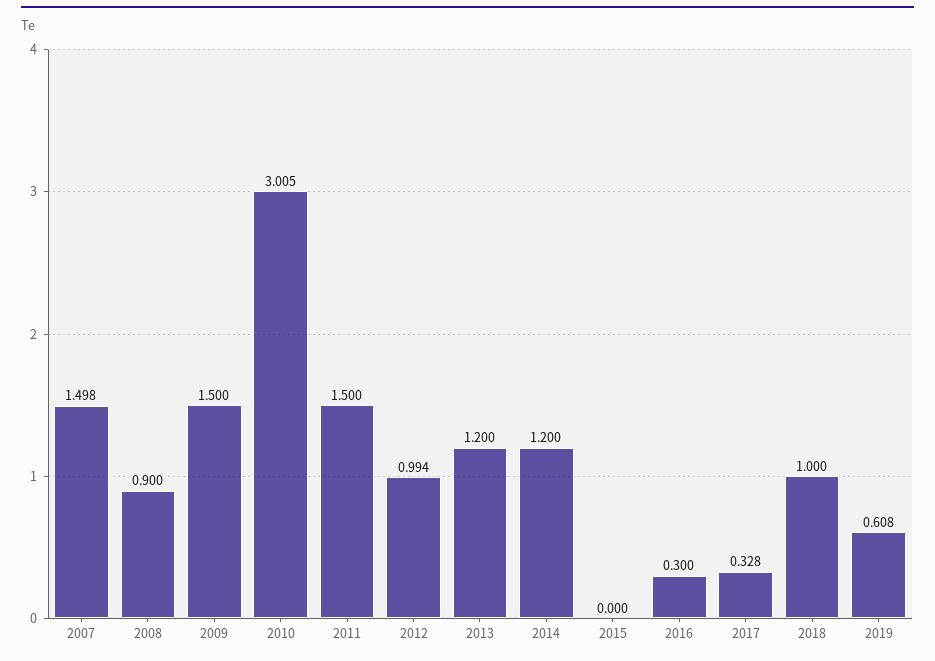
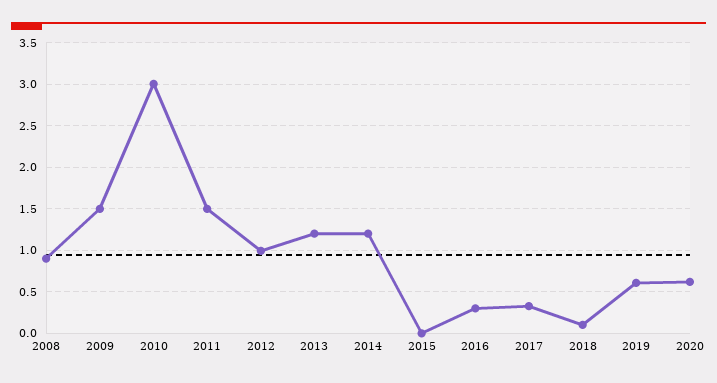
2007: 1.498 -> none
2018: 1 -> 0.1
2020: none -> 0.6

